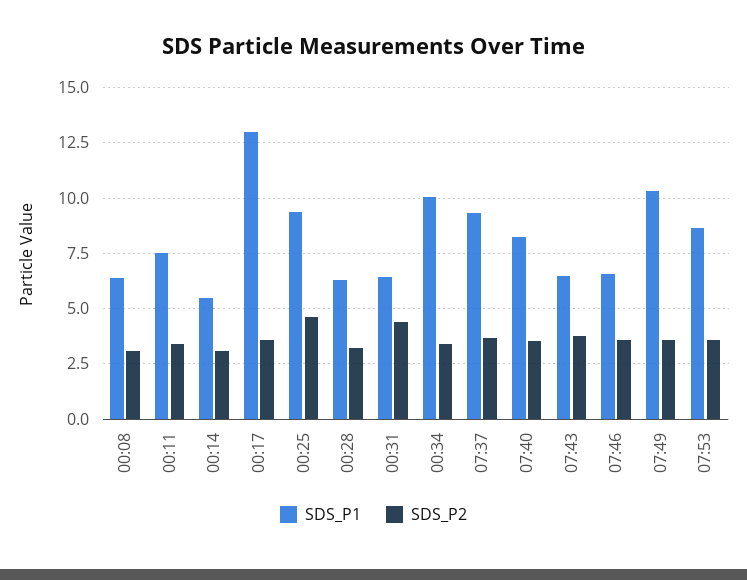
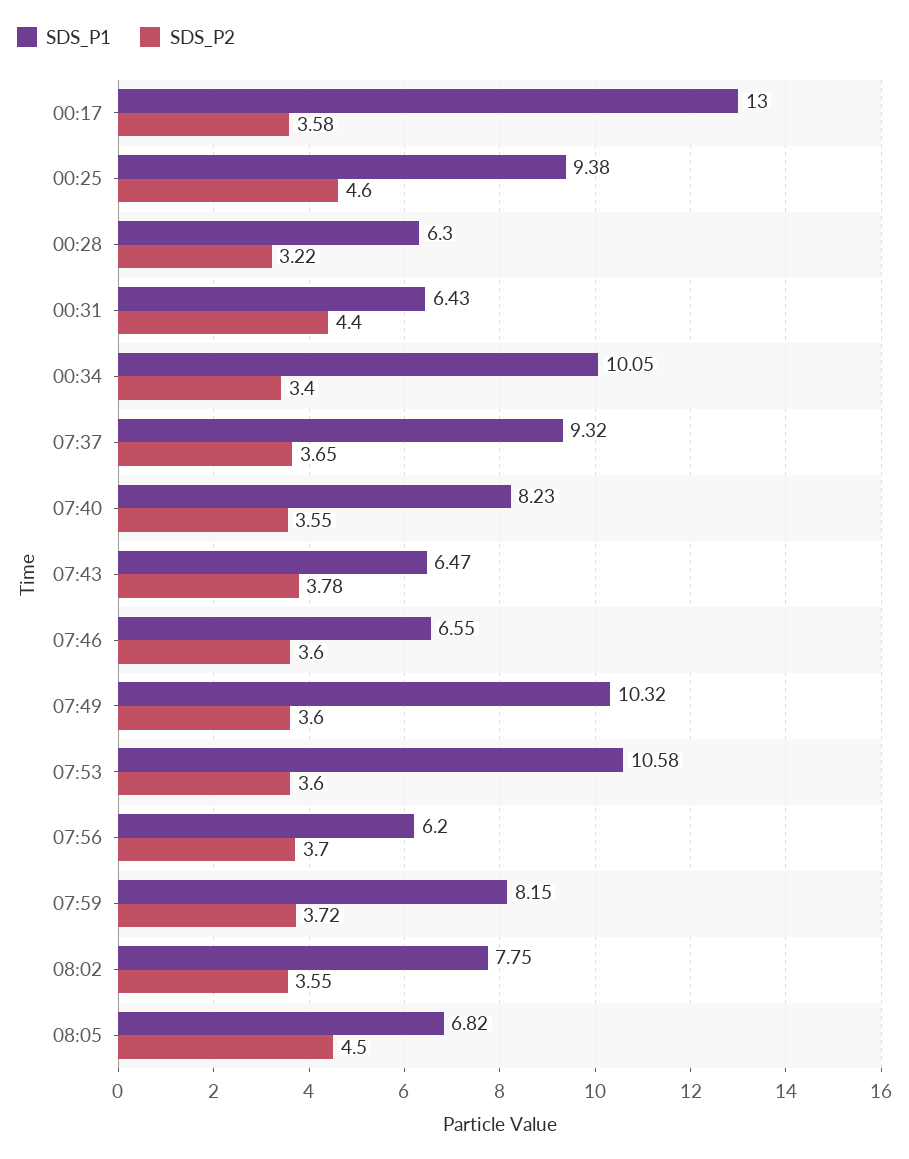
SDS_P1, 00:08: 6.5 -> none
SDS_P2, 00:08: 3 -> none
SDS_P1, 00:11: 7.5 -> none
SDS_P2, 00:11: 3.5 -> none
SDS_P1, 00:14: 5.5 -> none
SDS_P2, 00:14: 3 -> none
SDS_P1, 07:53: 8.5 -> 10.58
SDS_P1, 07:56: none -> 6.2
SDS_P2, 07:56: none -> 3.7
SDS_P1, 07:59: none -> 8.15
SDS_P2, 07:59: none -> 3.72
SDS_P1, 08:02: none -> 7.75
SDS_P2, 08:02: none -> 3.55
SDS_P1, 08:05: none -> 6.82
SDS_P2, 08:05: none -> 4.5

